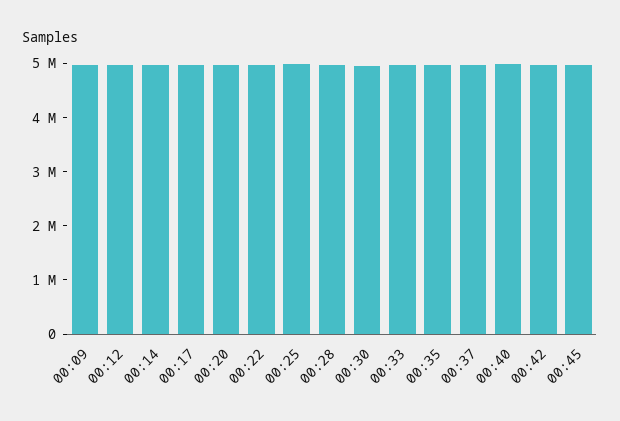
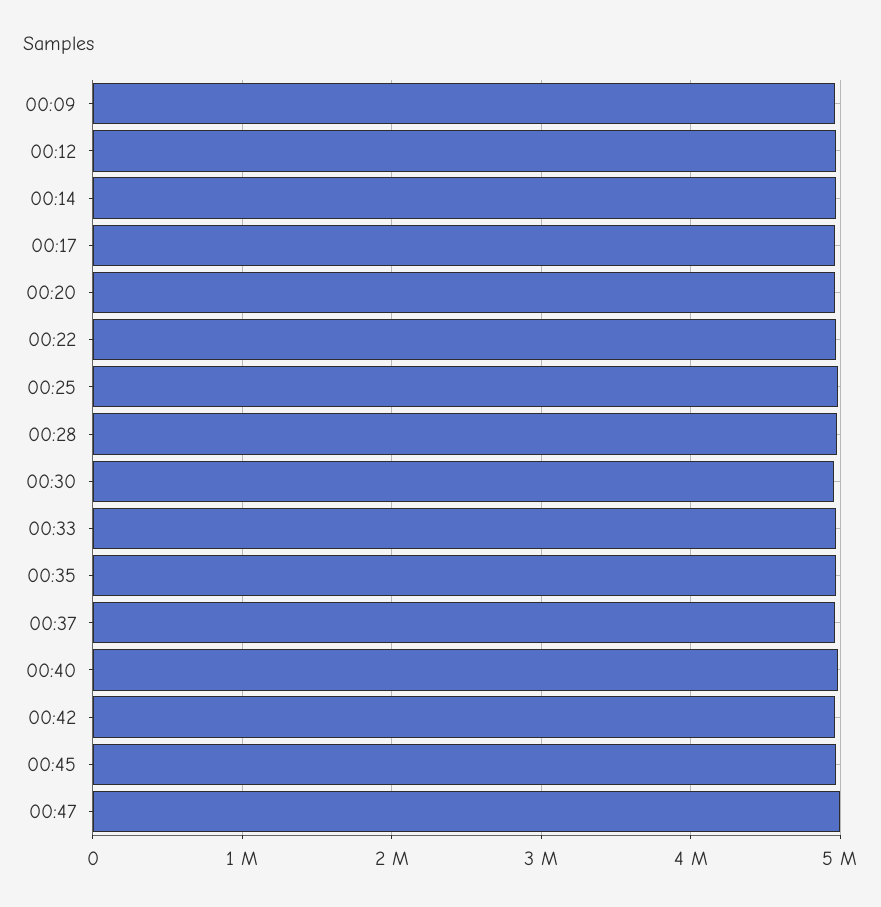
00:47: none -> 5000000

